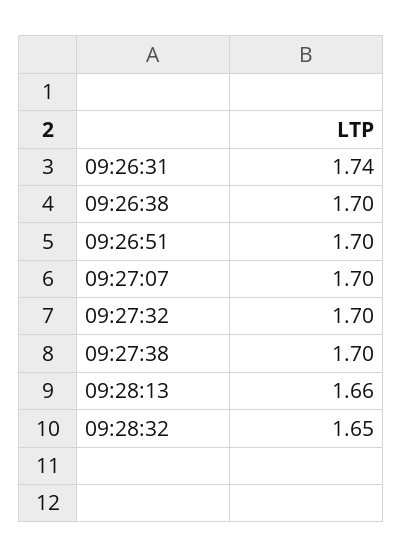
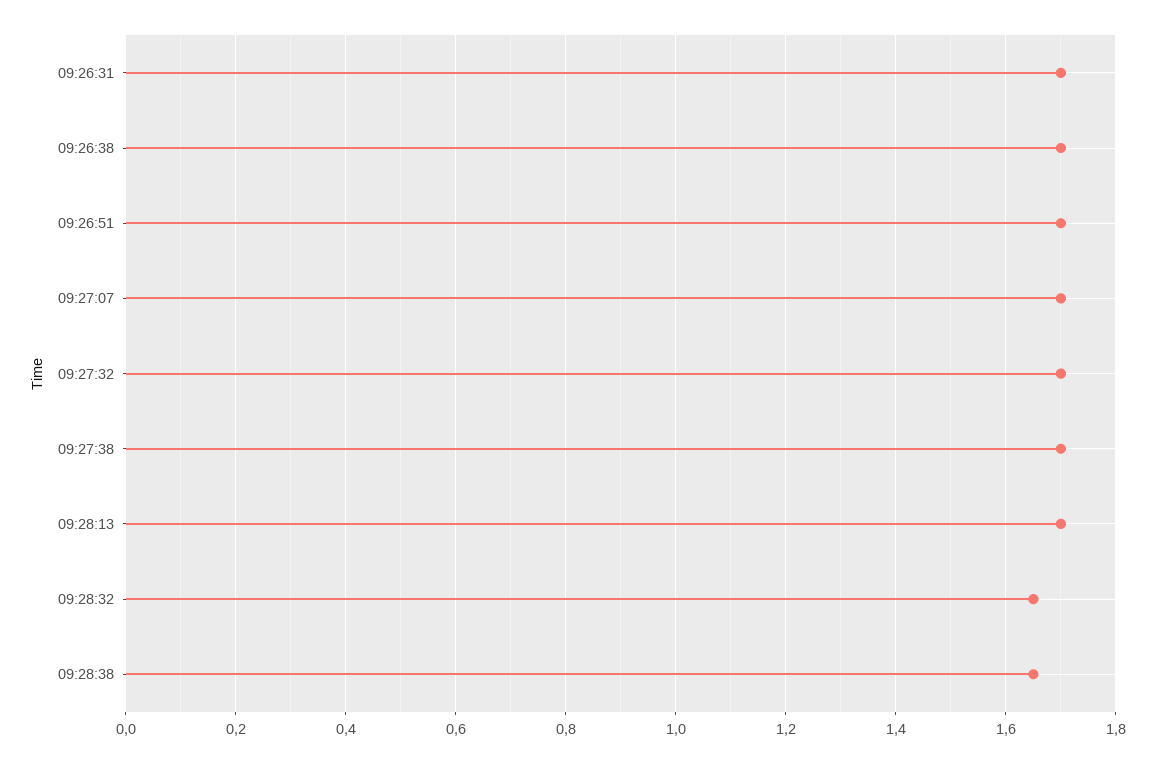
09:26:31: 1.74 -> 1.7
09:28:13: 1.66 -> 1.7
09:28:38: none -> 1.65

